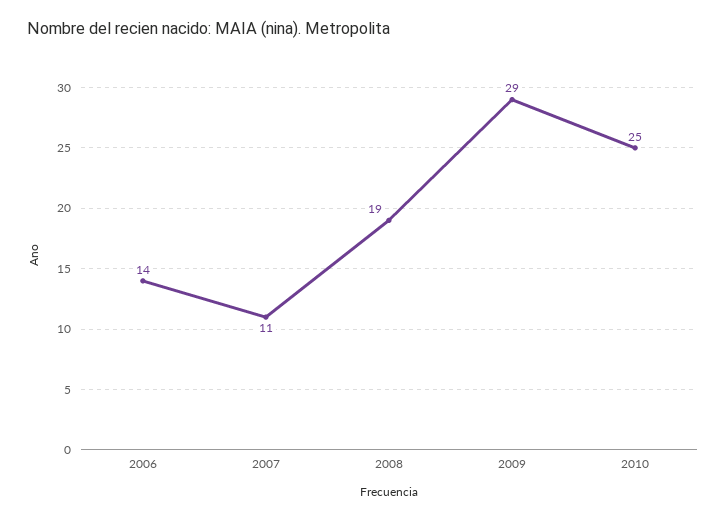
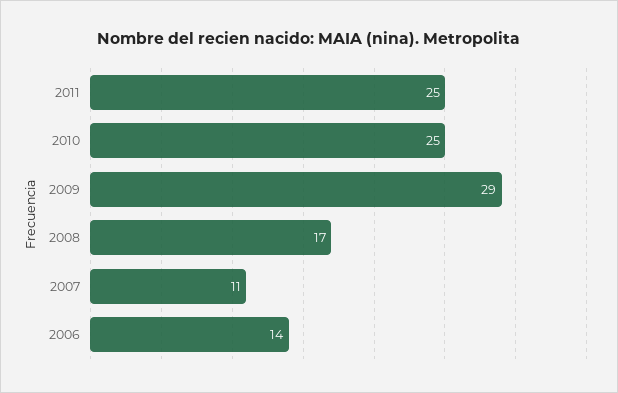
2008: 19 -> 17
2011: none -> 25

